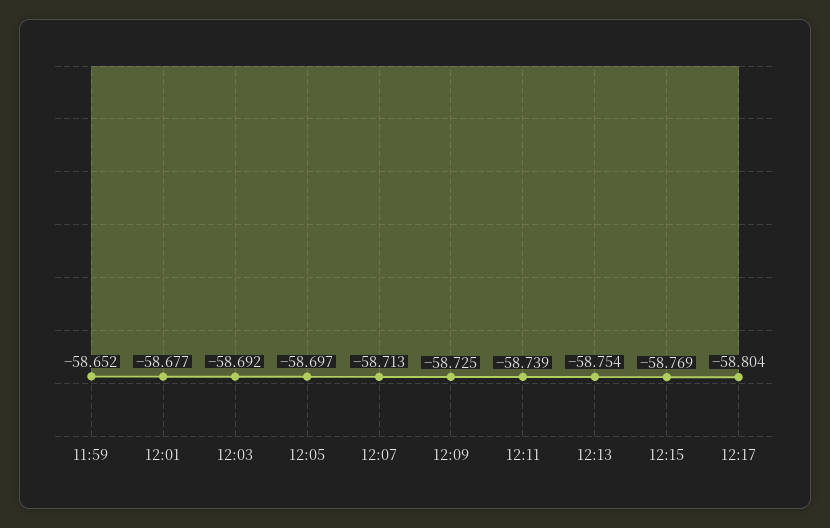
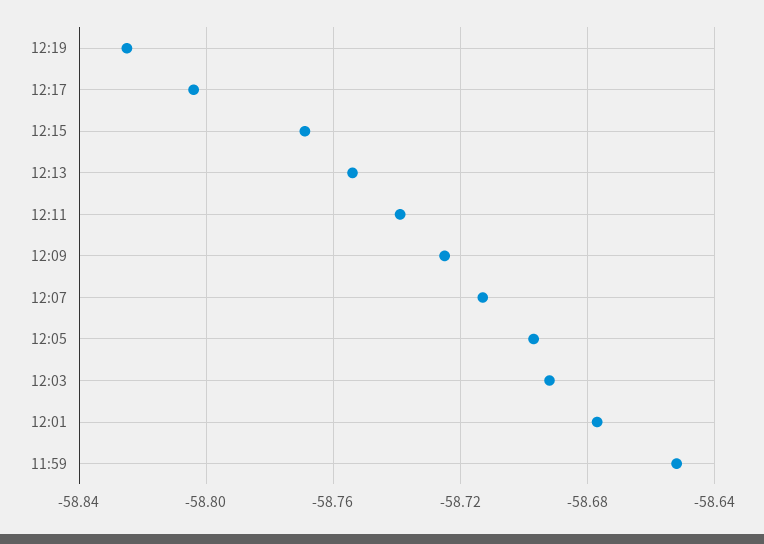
12:19: none -> -58.825

